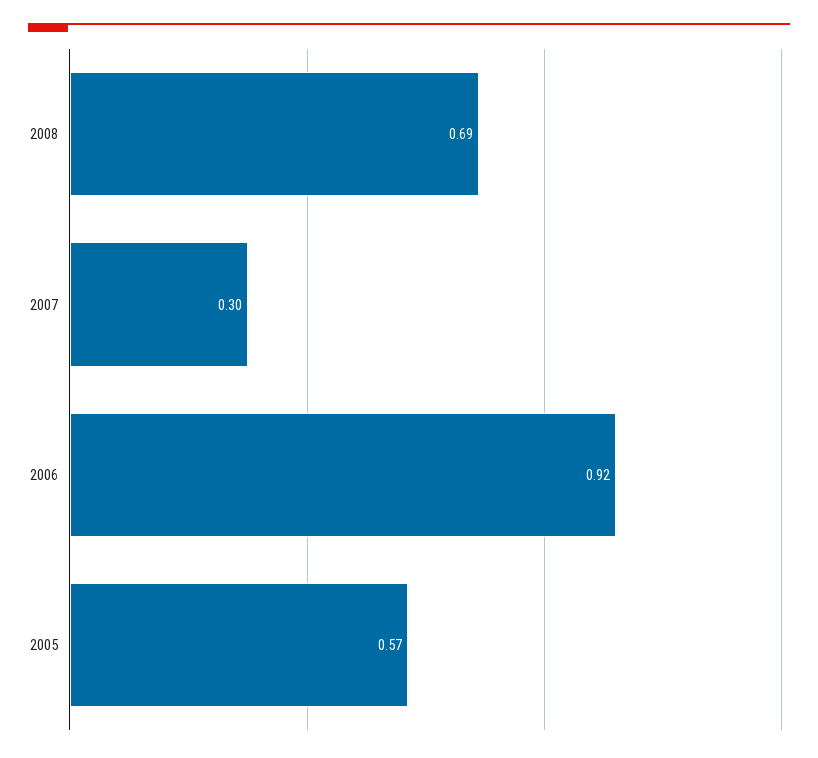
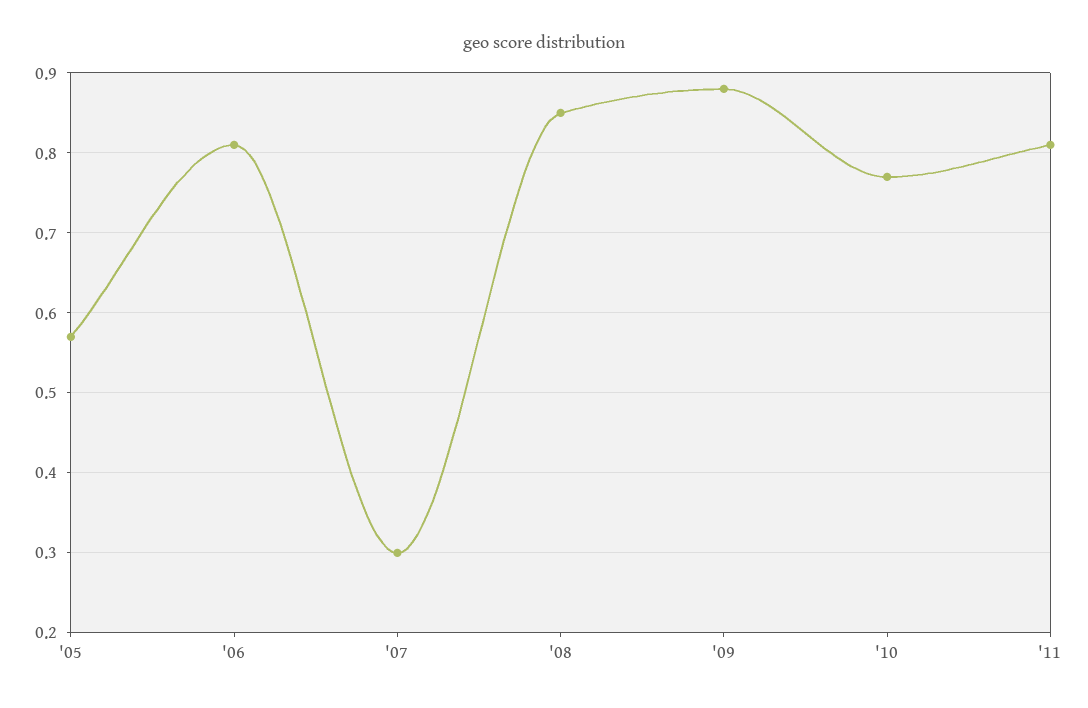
2008: 0.69 -> 0.85
2006: 0.92 -> 0.81
'09: none -> 0.88
'10: none -> 0.77
'11: none -> 0.81

